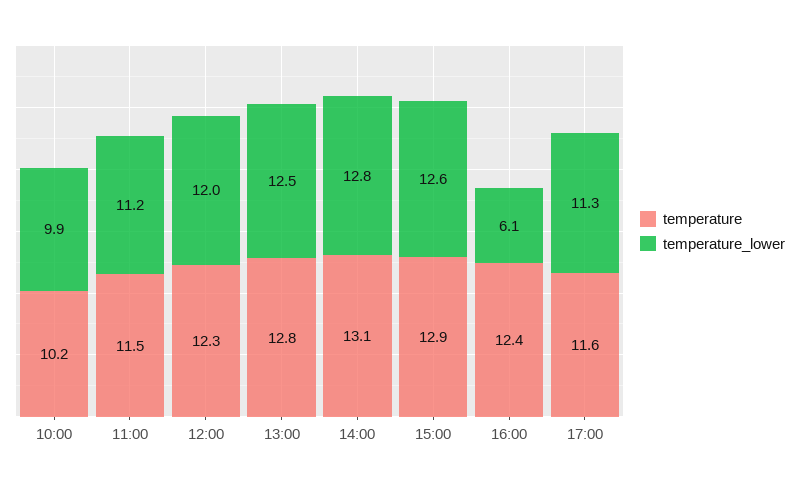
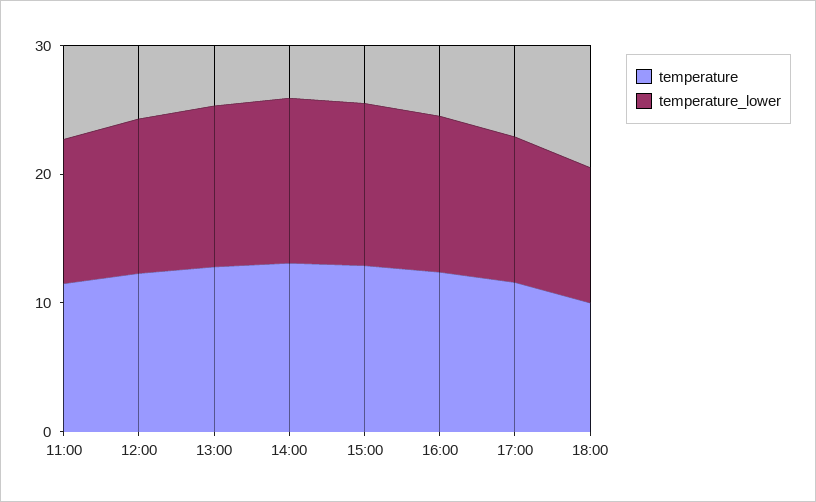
temperature, 10:00: 10.2 -> none
temperature_lower, 10:00: 9.9 -> none
temperature_lower, 16:00: 6.1 -> 12
temperature, 18:00: none -> 10
temperature_lower, 18:00: none -> 10

